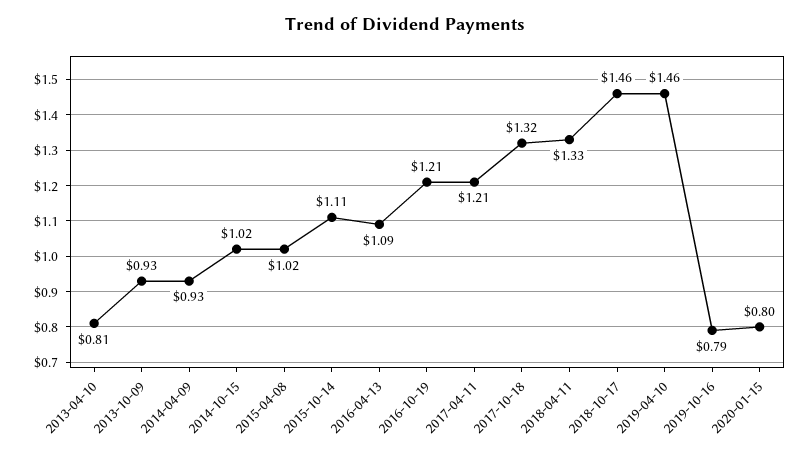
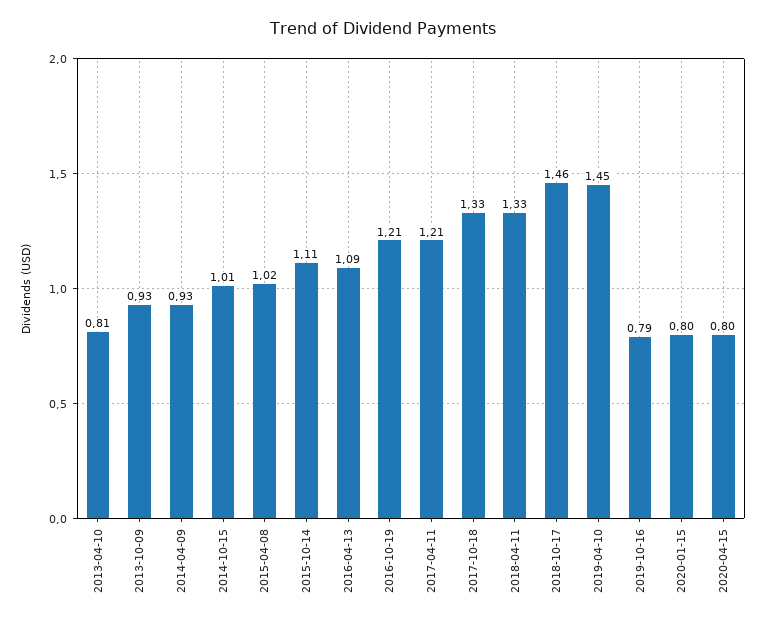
2014-10-15: 1.02 -> 1.01
2017-10-18: 1.32 -> 1.33
2019-04-10: 1.46 -> 1.45
2020-04-15: none -> 0.8

